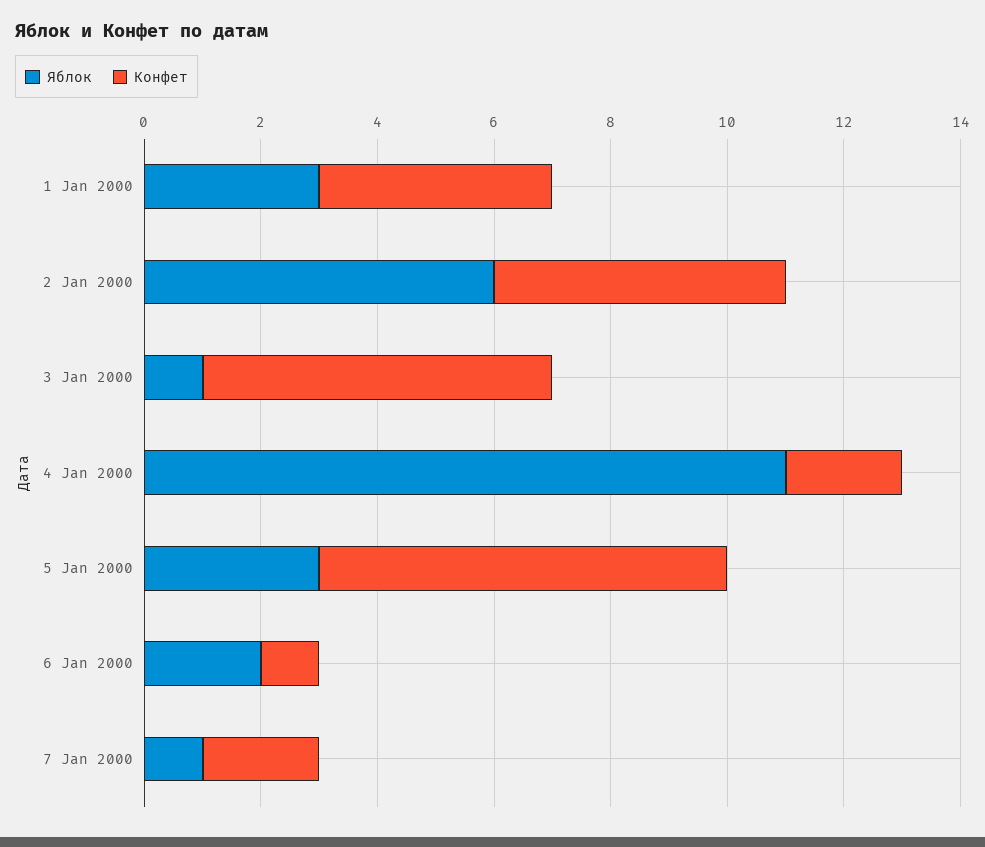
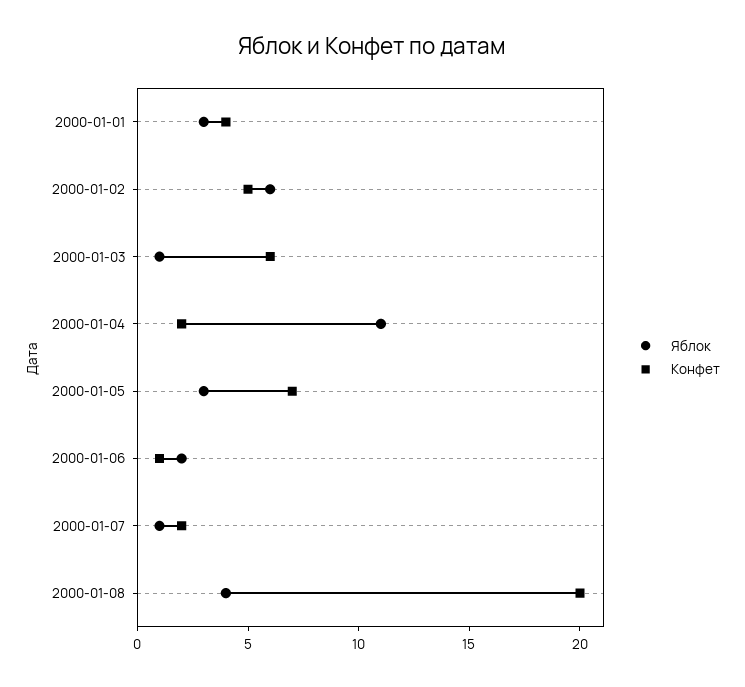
Яблок, 2000-01-08: none -> 4
Конфет, 2000-01-08: none -> 20

